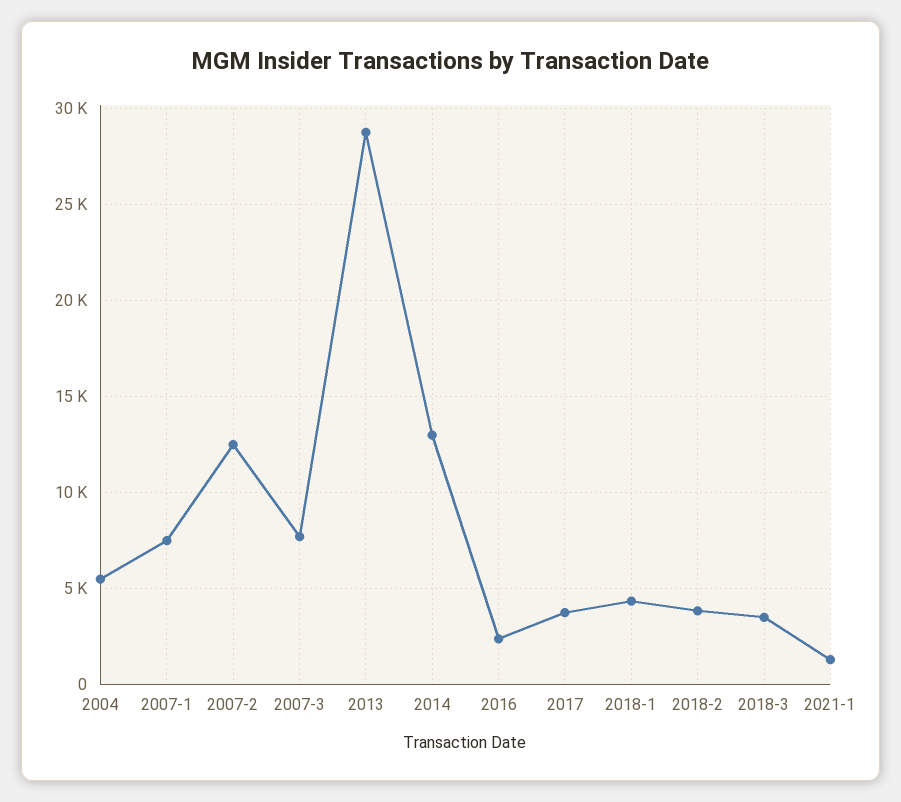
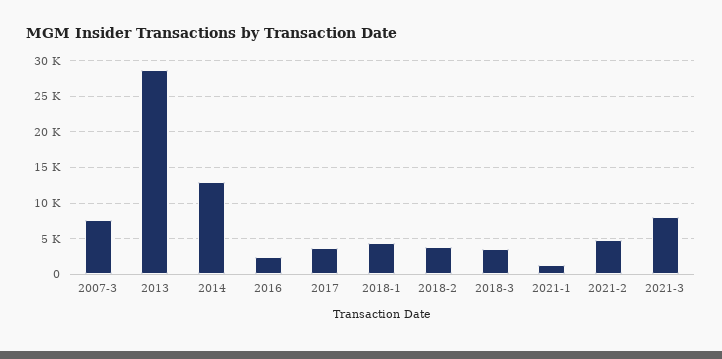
2004: 5500 -> none
2007-1: 7500 -> none
2007-2: 12500 -> none
2021-2: none -> 5000
2021-3: none -> 8000

